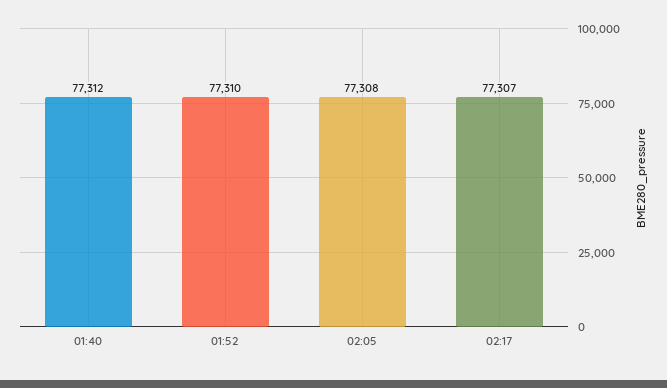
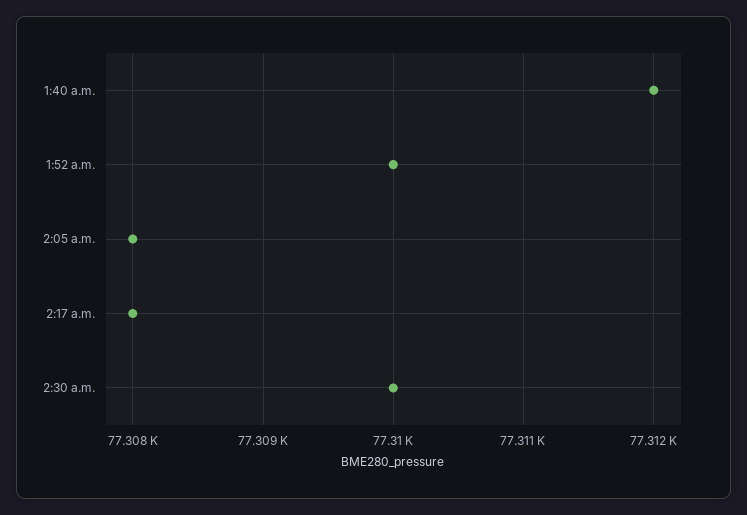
02:17: 77307 -> 77308
2:30 a.m.: none -> 77310

